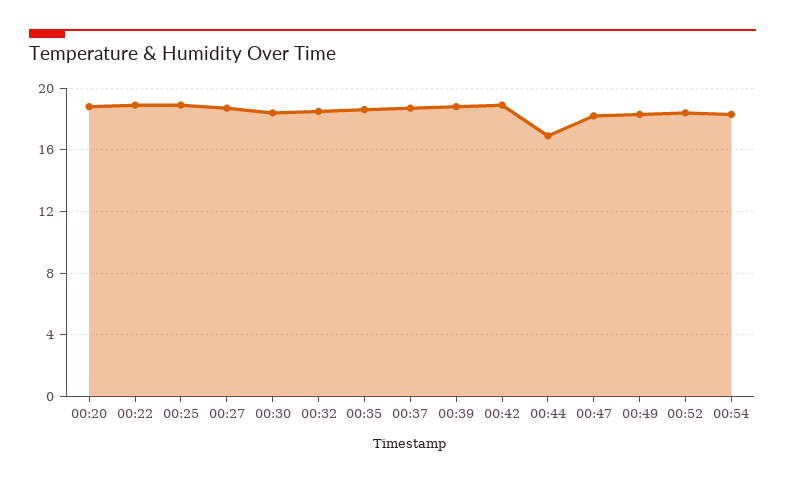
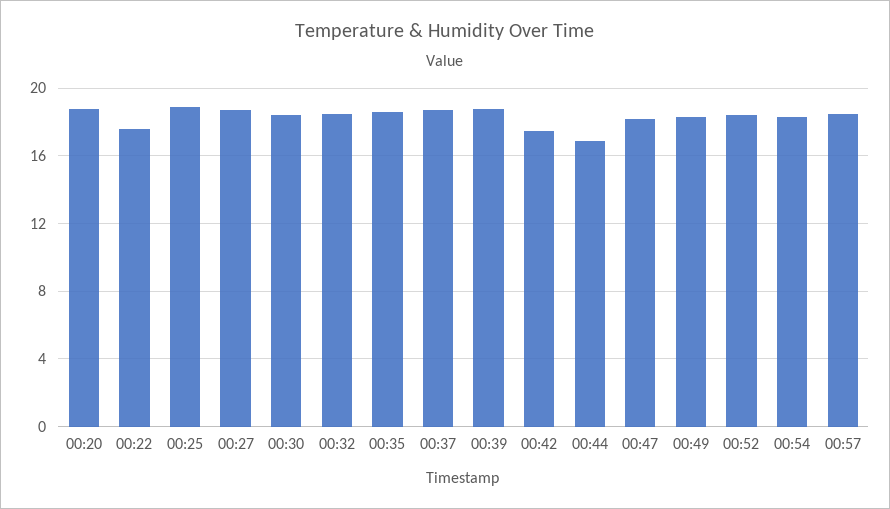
00:22: 19 -> 17.5
00:42: 19 -> 17.5
00:57: none -> 18.5

